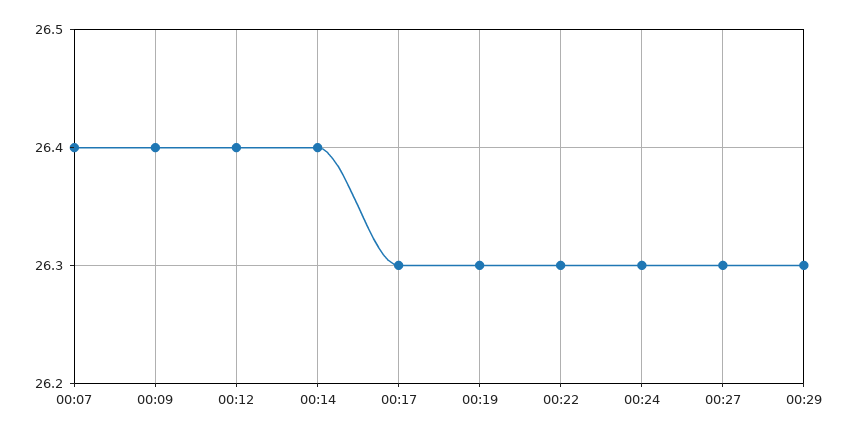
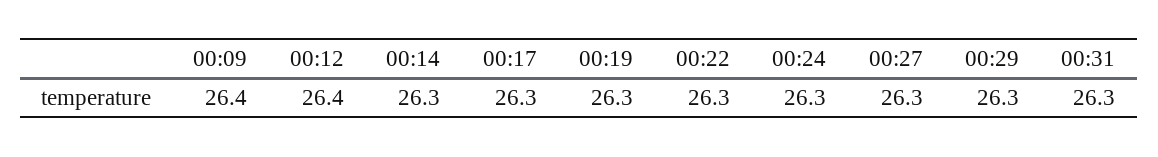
00:07: 26.4 -> none
00:14: 26.4 -> 26.3
00:31: none -> 26.3

